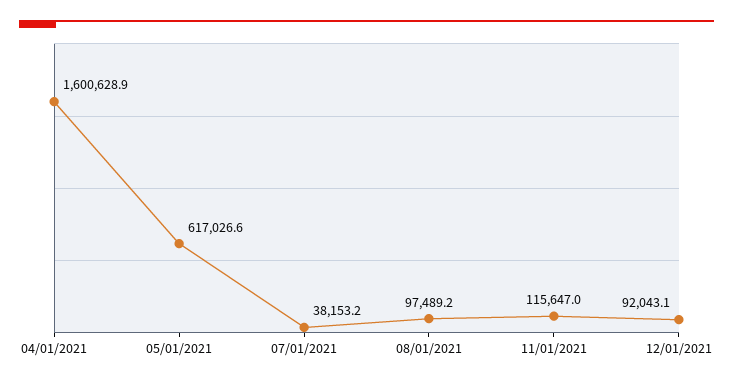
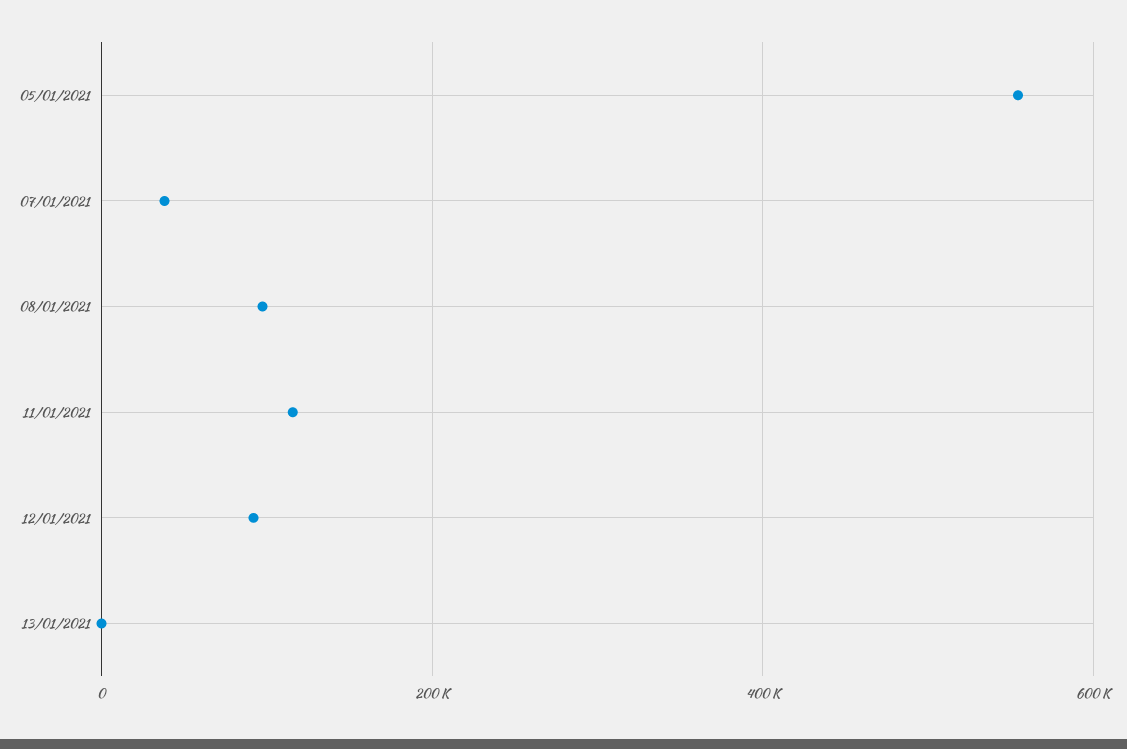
04/01/2021: 1600628.9 -> none
05/01/2021: 617026.6 -> 560000
13/01/2021: none -> 0

